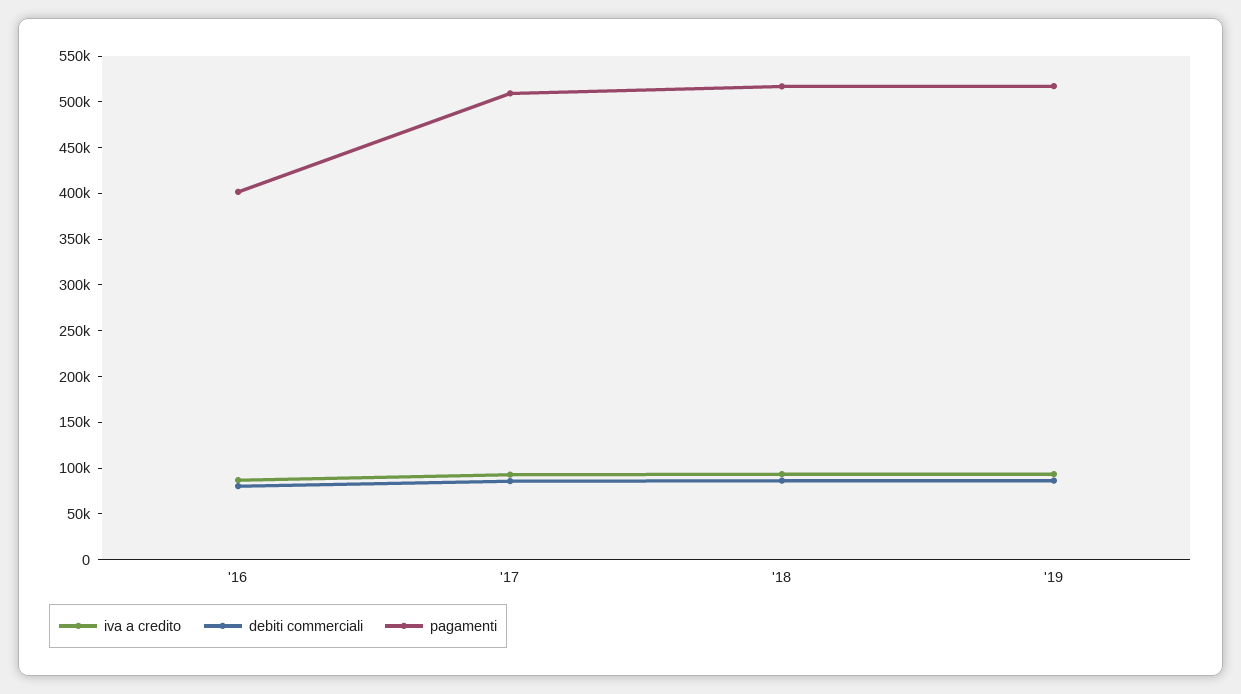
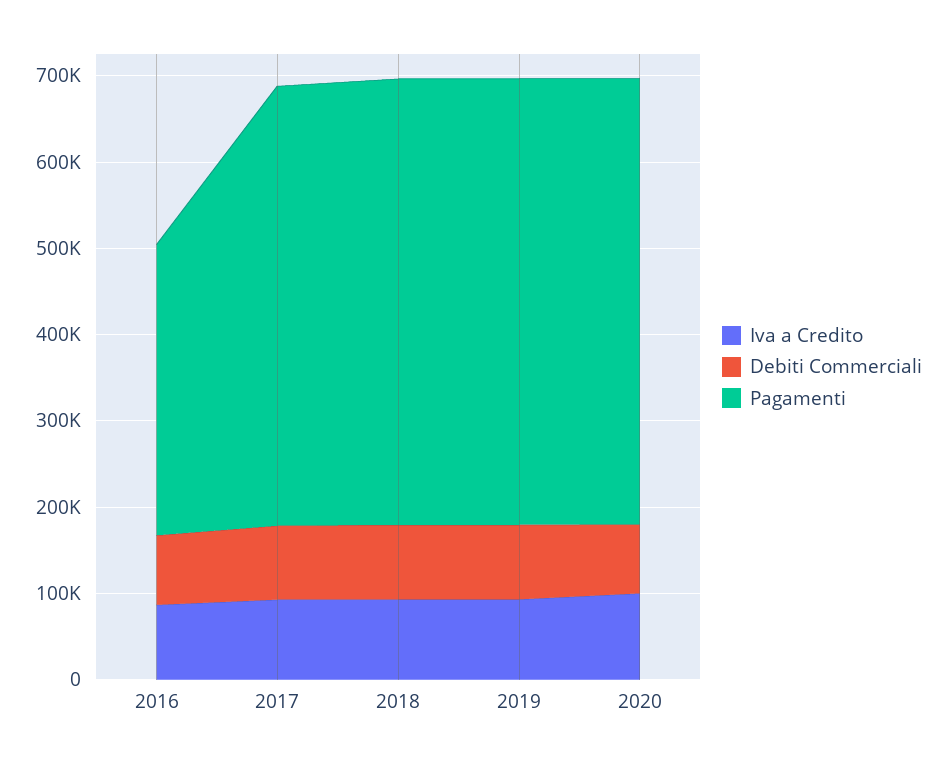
pagamenti, '16: 400000 -> 340000
iva a credito, 2020: none -> 100000
debiti commerciali, 2020: none -> 80000
pagamenti, 2020: none -> 520000

